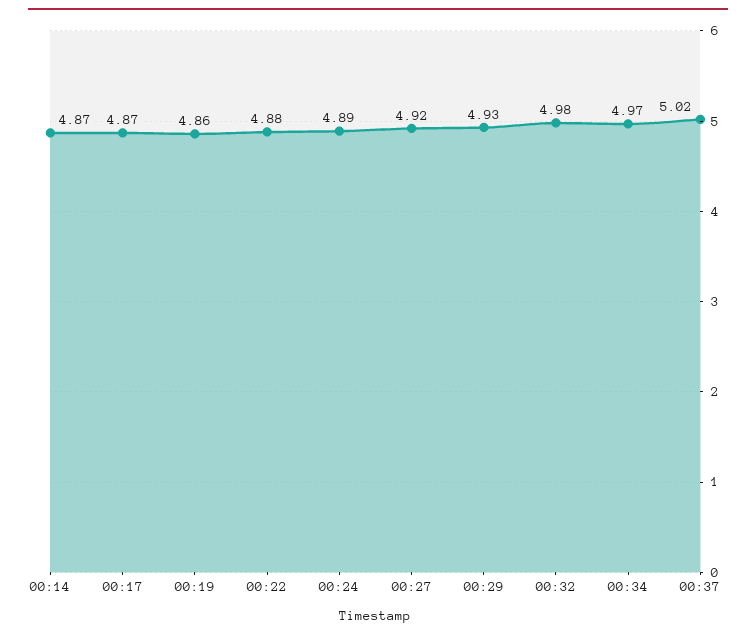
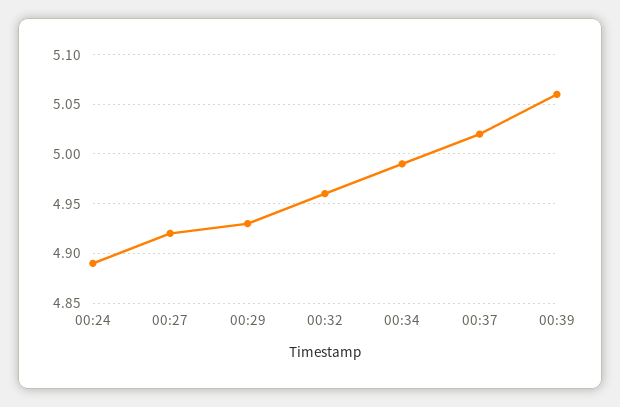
00:14: 4.87 -> none
00:17: 4.87 -> none
00:19: 4.86 -> none
00:22: 4.88 -> none
00:32: 4.98 -> 4.96
00:34: 4.97 -> 4.99
00:39: none -> 5.06

